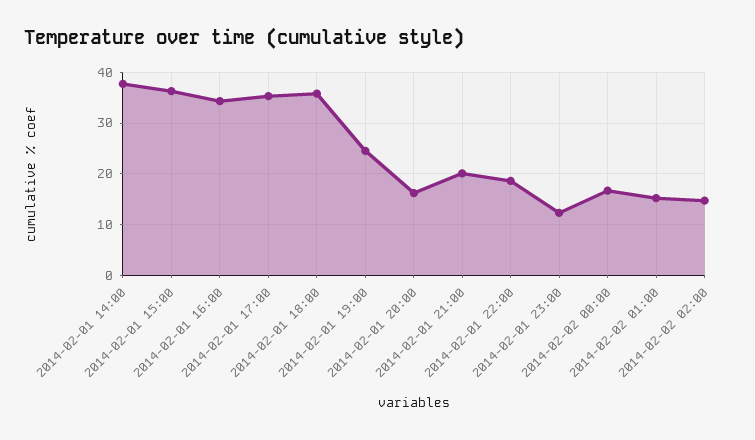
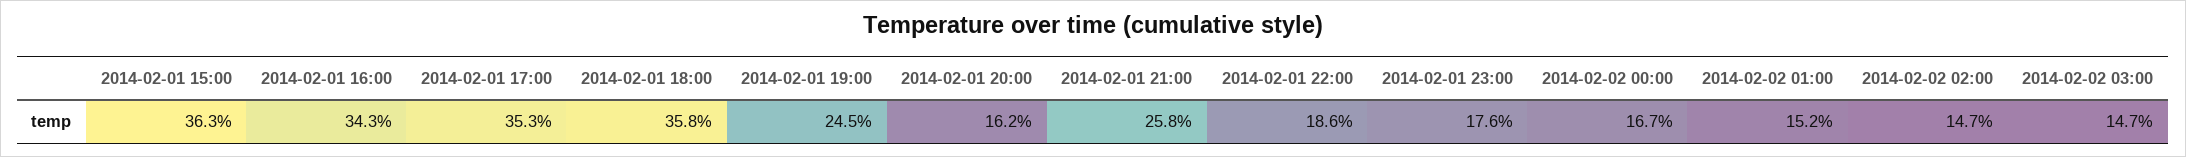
2014-02-01 14:00: 38 -> none
2014-02-01 21:00: 20 -> 25.8
2014-02-01 23:00: 12 -> 17.6
2014-02-02 03:00: none -> 14.7

